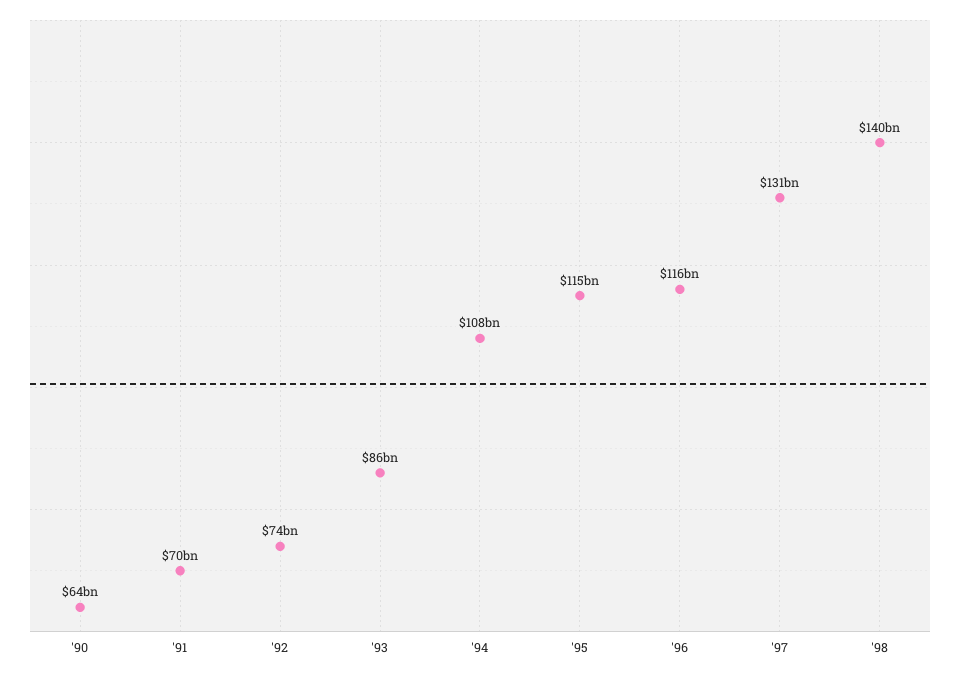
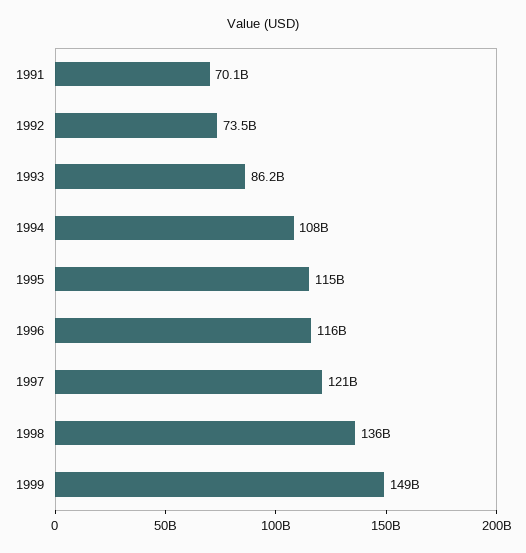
'90: 64000000000 -> none
'97: 131000000000 -> 121000000000
'98: 140000000000 -> 136000000000
1999: none -> 149000000000

